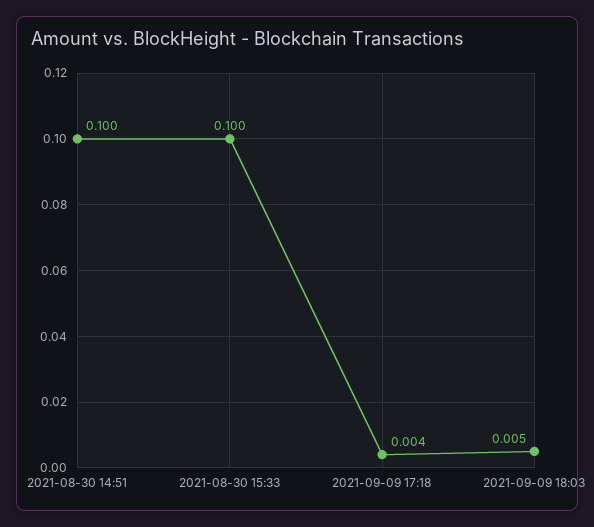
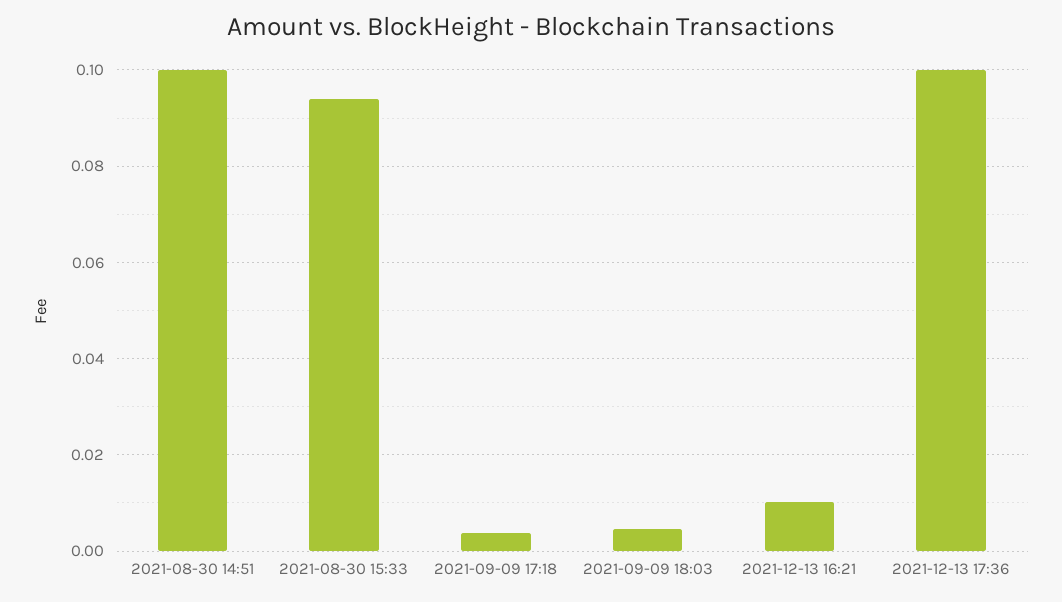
2021-08-30 15:33: 0.1 -> 0.094
2021-12-13 16:21: none -> 0.01
2021-12-13 17:36: none -> 0.1

